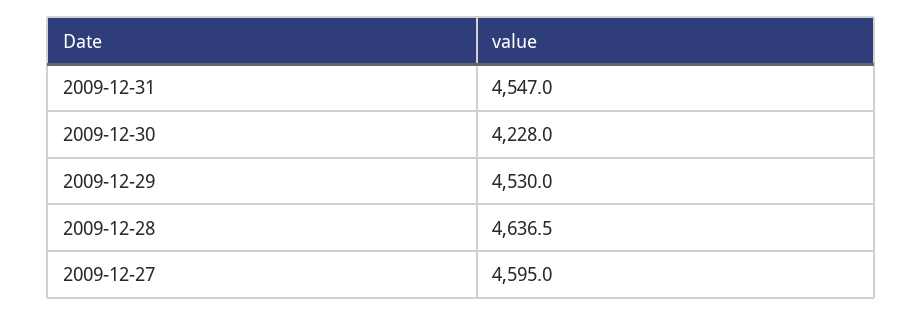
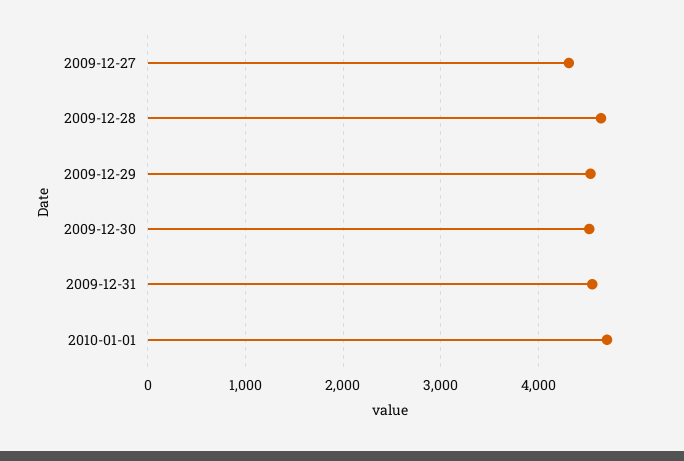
2009-12-30: 4228 -> 4500
2009-12-27: 4595 -> 4300
2010-01-01: none -> 4700

